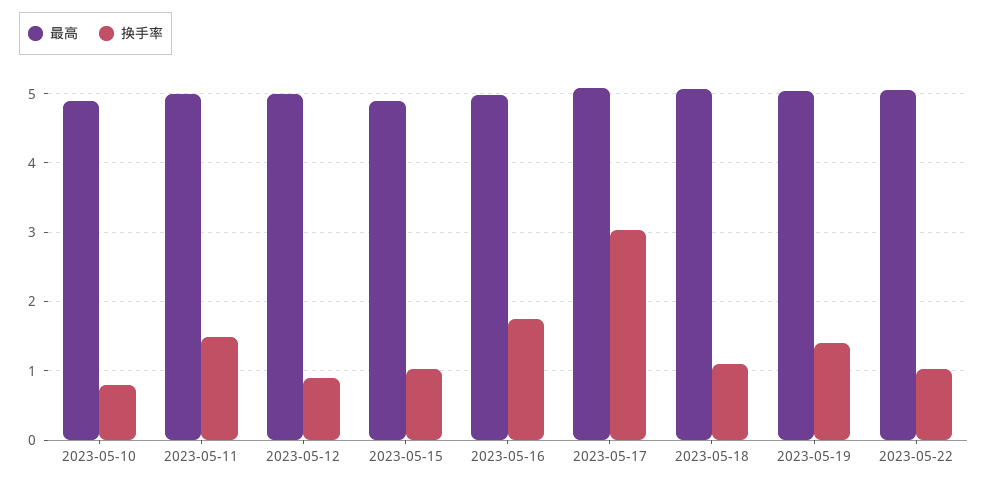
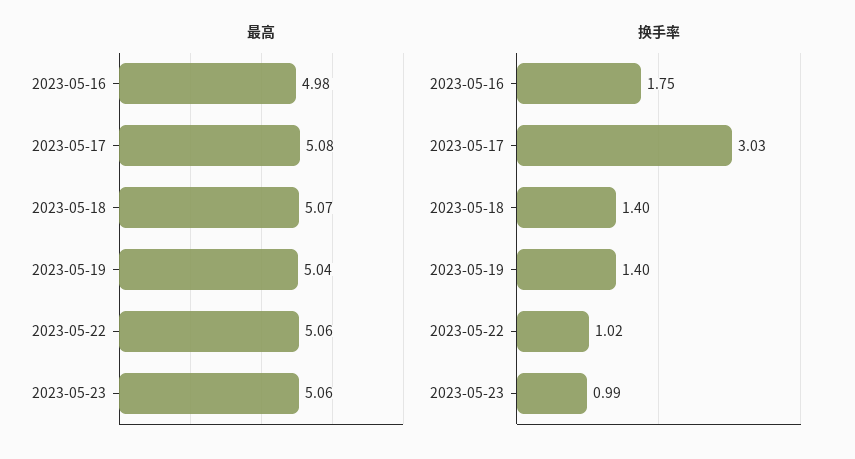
最高, 2023-05-10: 4.9 -> none
换手率, 2023-05-10: 0.8 -> none
最高, 2023-05-11: 5 -> none
换手率, 2023-05-11: 1.5 -> none
最高, 2023-05-12: 5 -> none
换手率, 2023-05-12: 0.9 -> none
最高, 2023-05-15: 4.9 -> none
换手率, 2023-05-15: 1 -> none
换手率, 2023-05-18: 1.1 -> 1.4
最高, 2023-05-23: none -> 5.06
换手率, 2023-05-23: none -> 0.99

